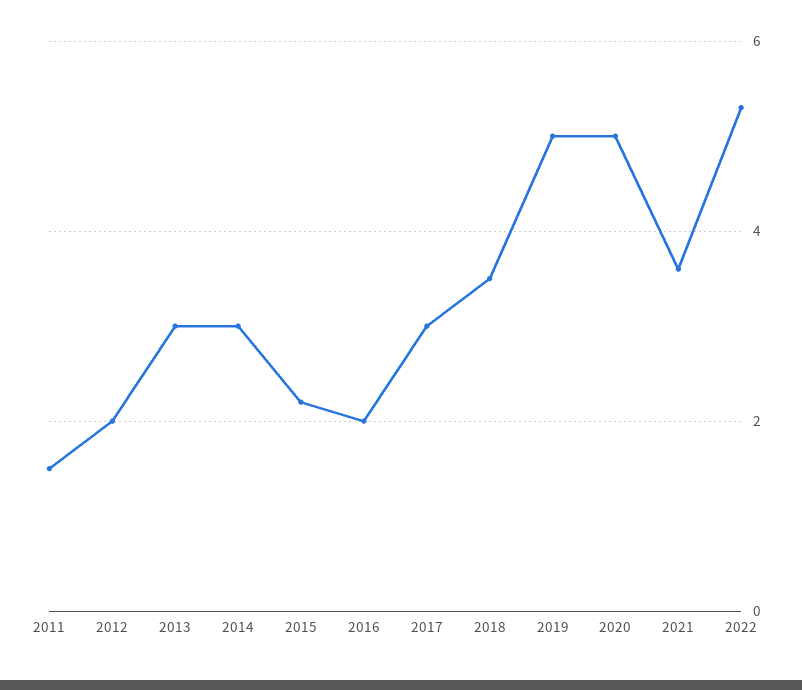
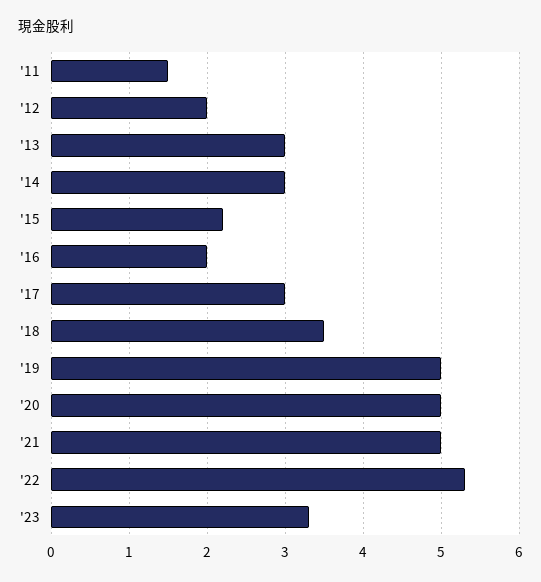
2021: 3.5 -> 5
'23: none -> 3.3

